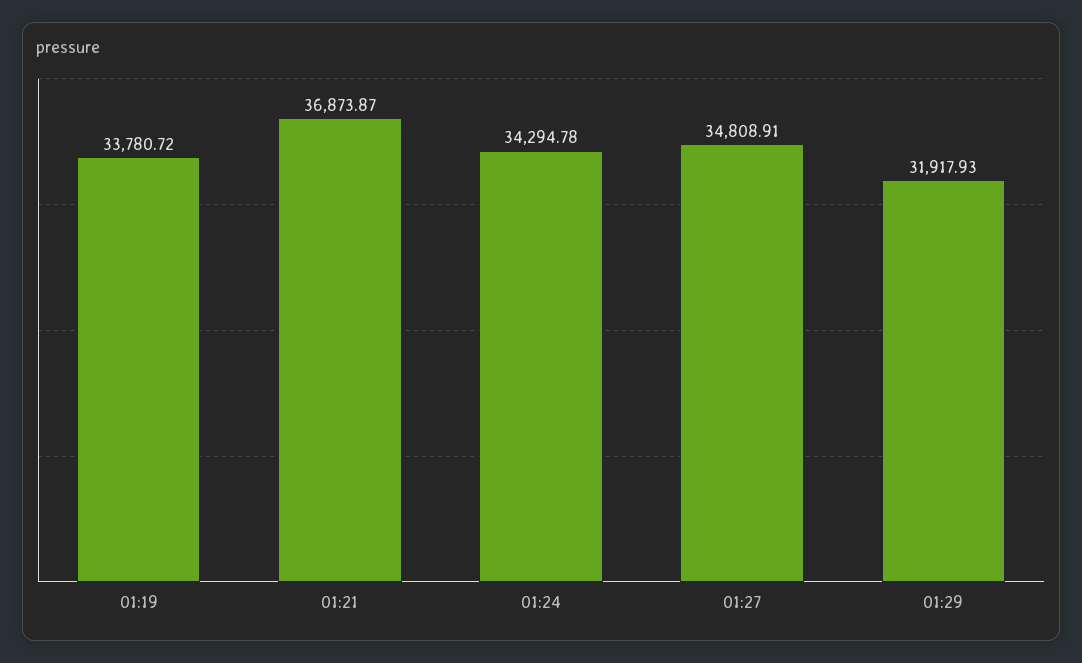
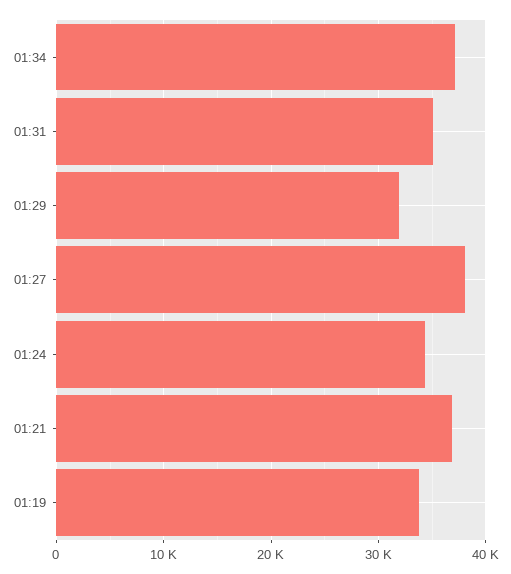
01:27: 34808.91 -> 38000
01:34: none -> 37000
01:31: none -> 35000

